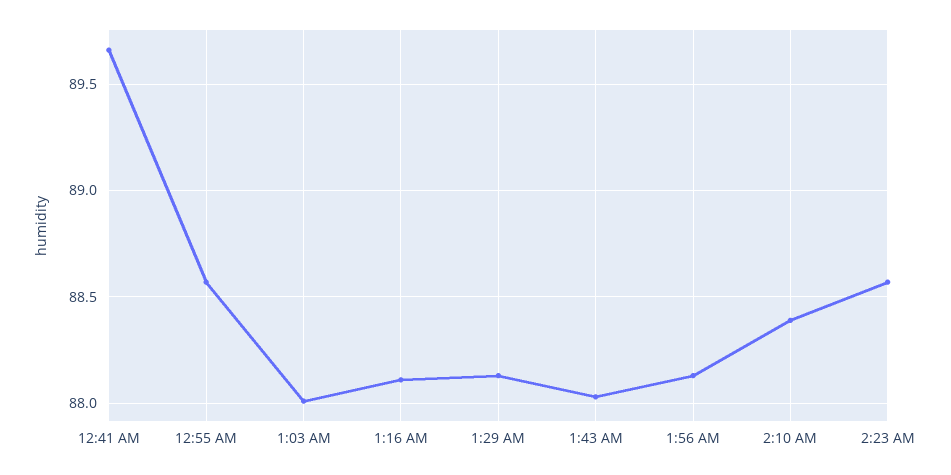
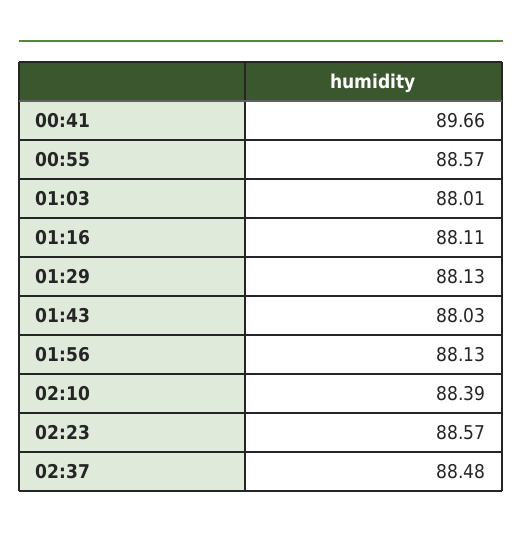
02:37: none -> 88.48

